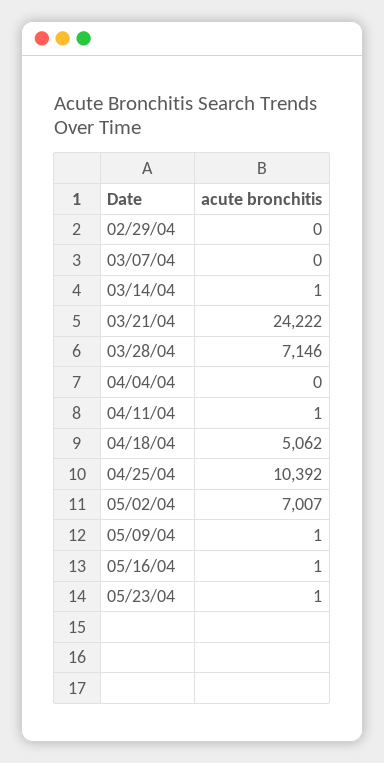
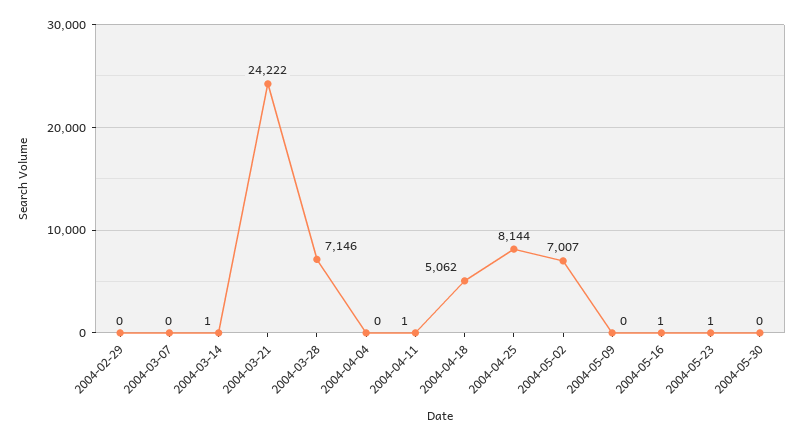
04/25/04: 10392 -> 8144
05/09/04: 1 -> 0
2004-05-30: none -> 0

